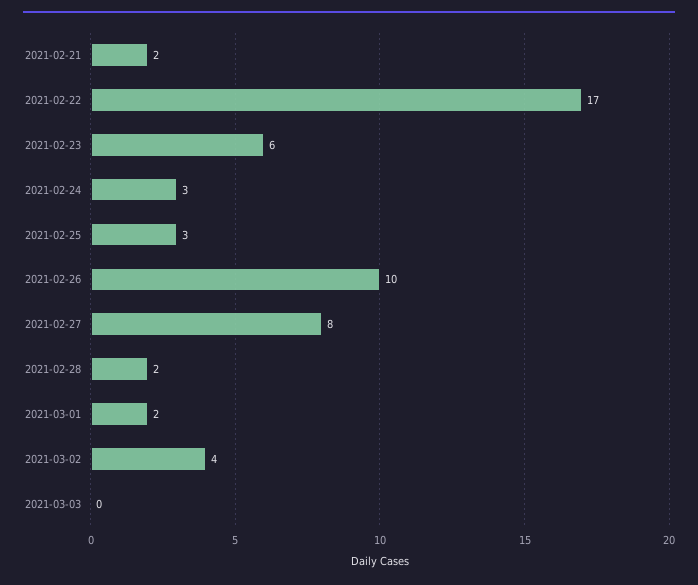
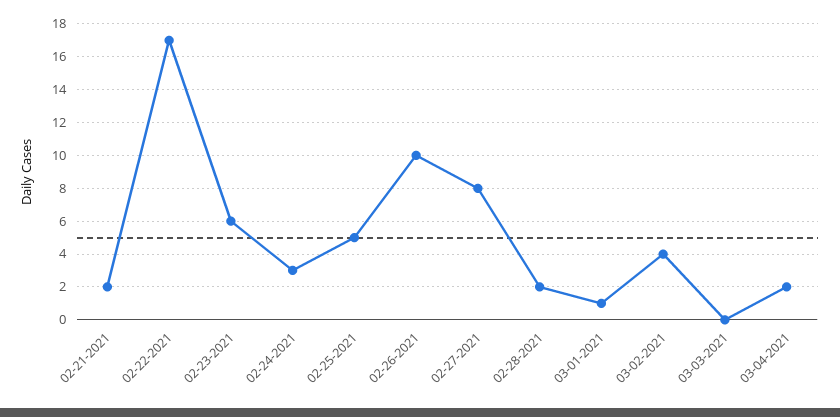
2021-02-25: 3 -> 5
2021-03-01: 2 -> 1
03-04-2021: none -> 2

